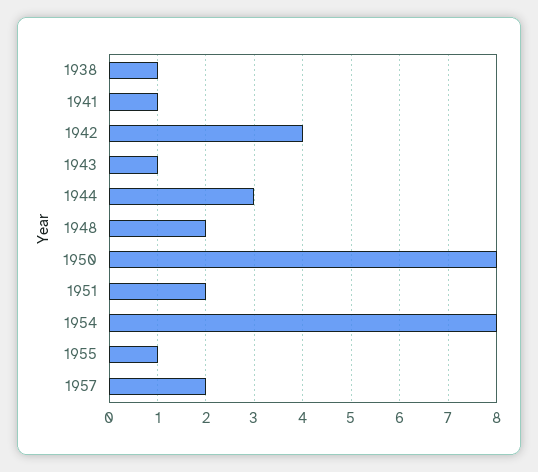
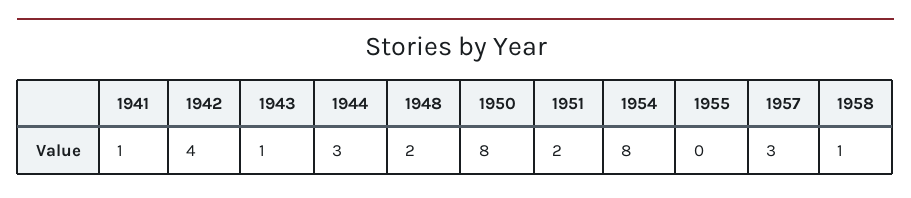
1938: 1 -> none
1955: 1 -> 0
1957: 2 -> 3
1958: none -> 1

